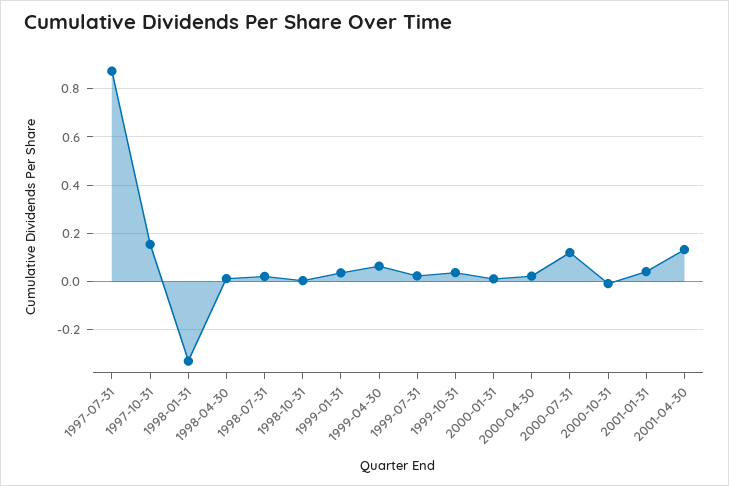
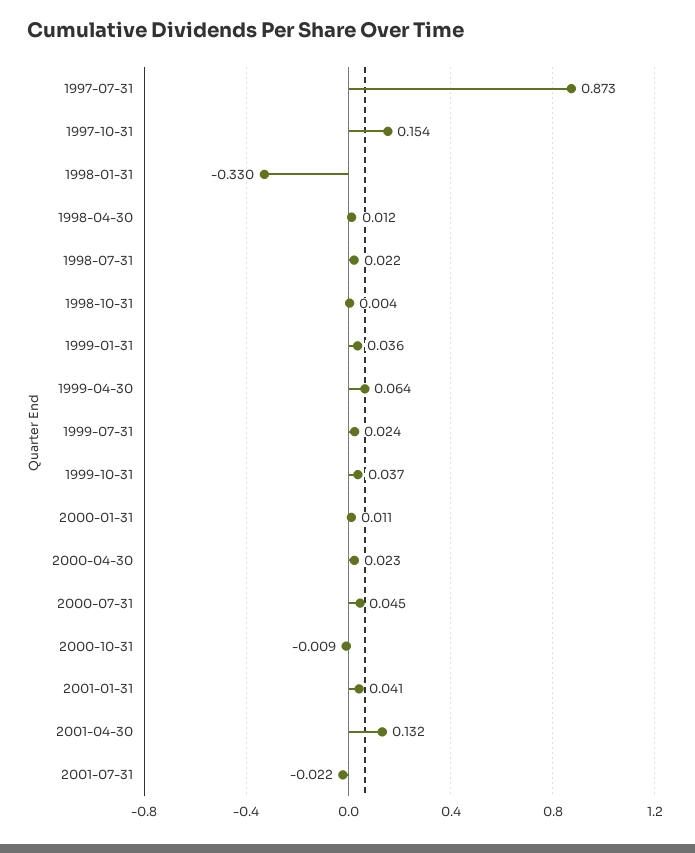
2000-07-31: 0.125 -> 0.045
2001-07-31: none -> -0.022

